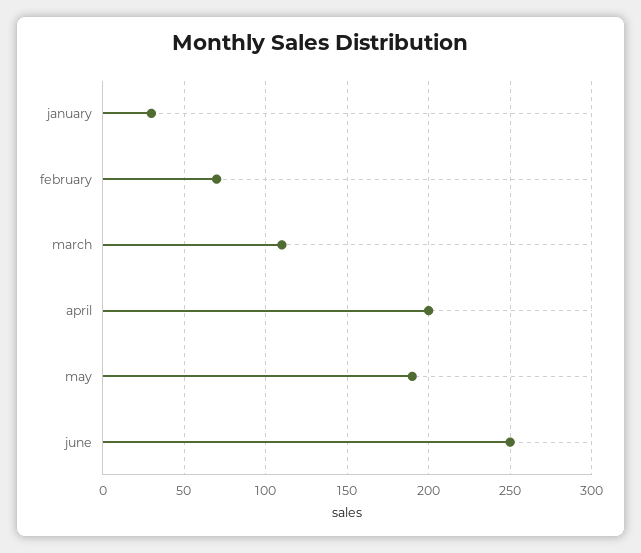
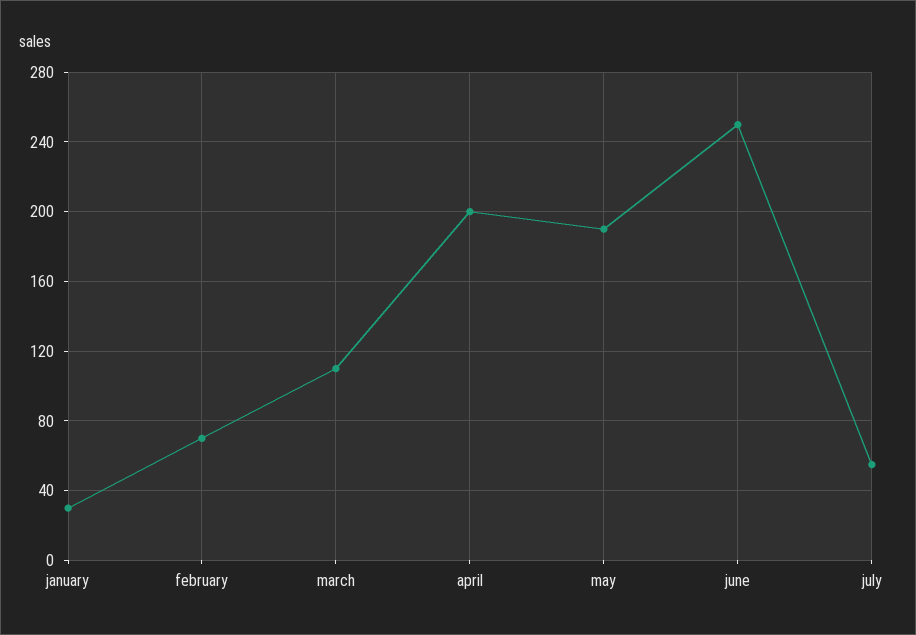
july: none -> 55

